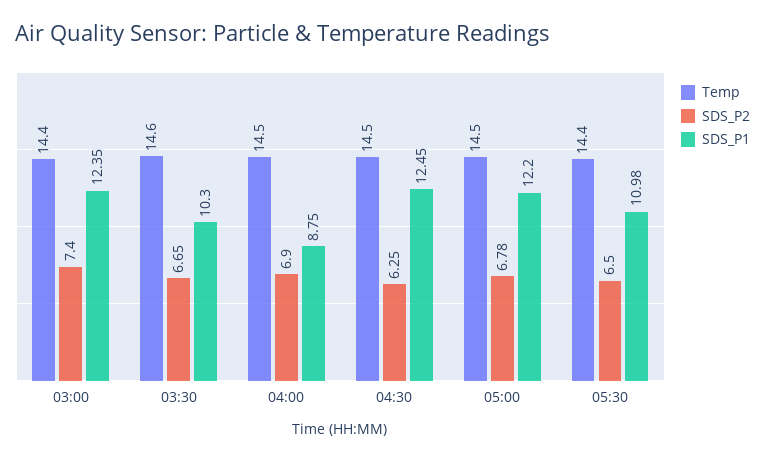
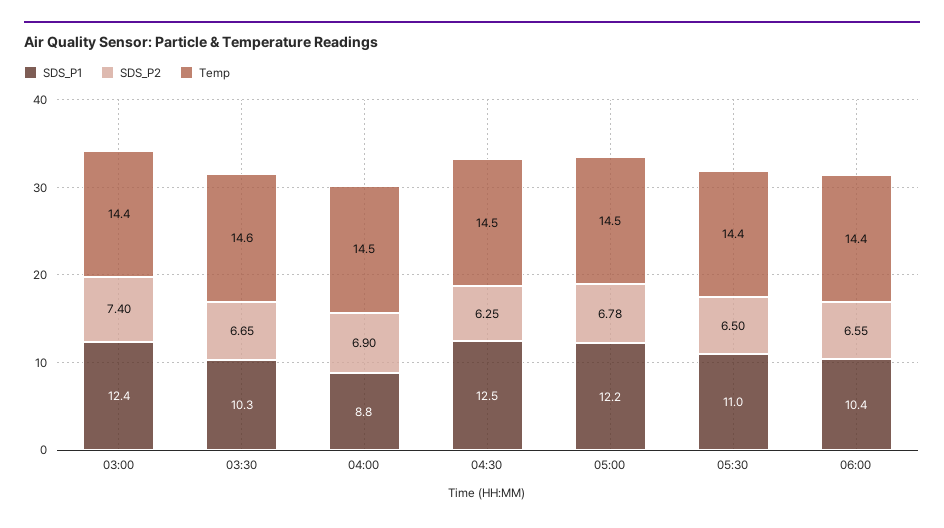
SDS_P1, 06:00: none -> 10.4
SDS_P2, 06:00: none -> 6.55
Temp, 06:00: none -> 14.4

